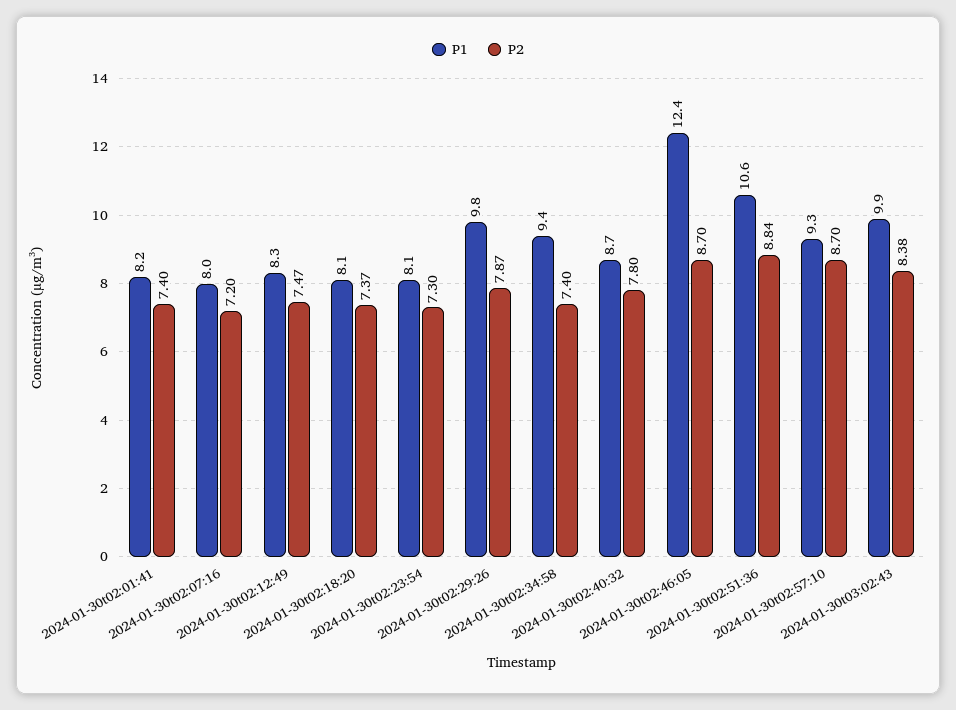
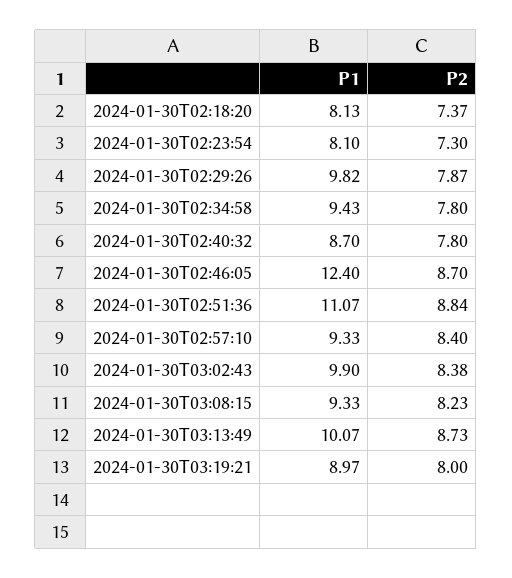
P1, 2024-01-30t02:01:41: 8.2 -> none
P2, 2024-01-30t02:01:41: 7.4 -> none
P1, 2024-01-30t02:07:16: 8 -> none
P2, 2024-01-30t02:07:16: 7.2 -> none
P1, 2024-01-30t02:12:49: 8.3 -> none
P2, 2024-01-30t02:12:49: 7.47 -> none
P2, 2024-01-30t02:34:58: 7.4 -> 7.8
P1, 2024-01-30t02:51:36: 10.6 -> 11.07
P2, 2024-01-30t02:57:10: 8.7 -> 8.4
P1, 2024-01-30T03:08:15: none -> 9.33
P2, 2024-01-30T03:08:15: none -> 8.23
P1, 2024-01-30T03:13:49: none -> 10.07
P2, 2024-01-30T03:13:49: none -> 8.73
P1, 2024-01-30T03:19:21: none -> 8.97
P2, 2024-01-30T03:19:21: none -> 8

